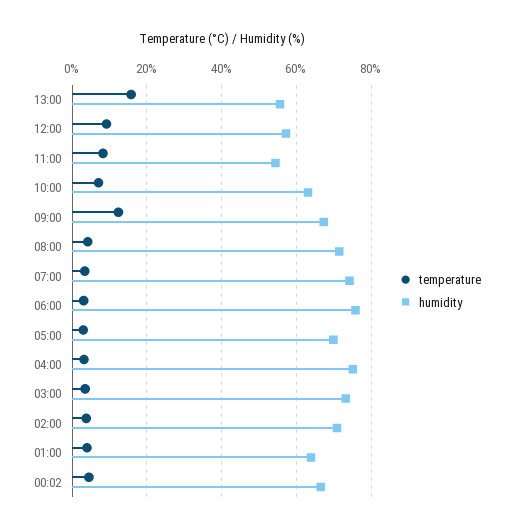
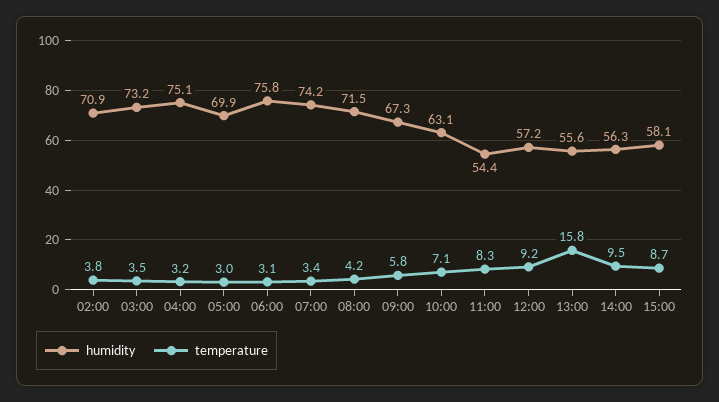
temperature, 09:00: 12 -> 5.8
temperature, 01:00: 4 -> none
humidity, 01:00: 64 -> none
temperature, 00:02: 4 -> none
humidity, 00:02: 66 -> none
humidity, 14:00: none -> 56.3
temperature, 14:00: none -> 9.5
humidity, 15:00: none -> 58.1
temperature, 15:00: none -> 8.7

